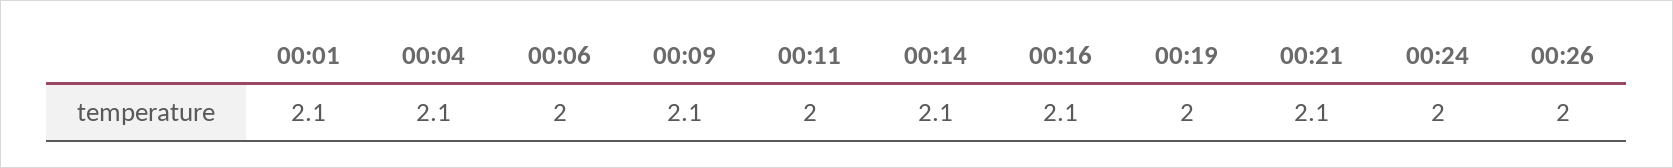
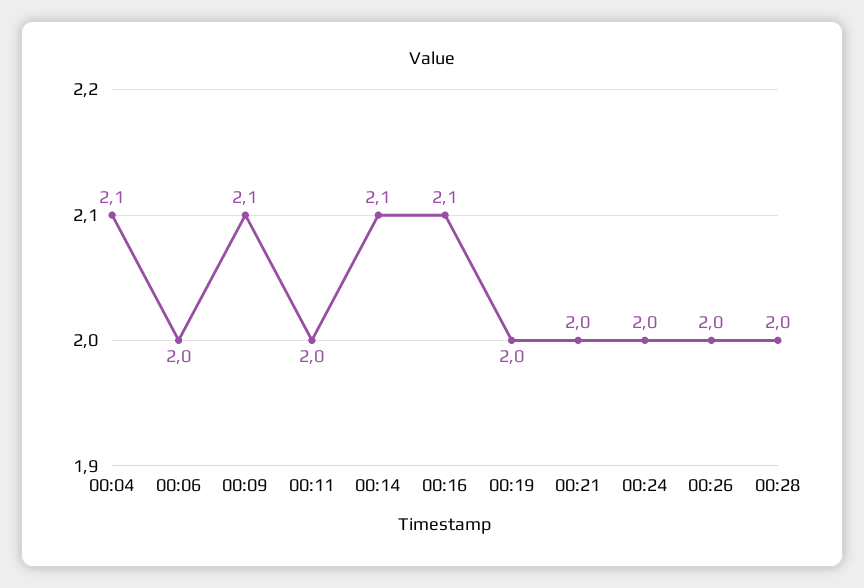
00:01: 2.1 -> none
00:21: 2.1 -> 2
00:28: none -> 2

